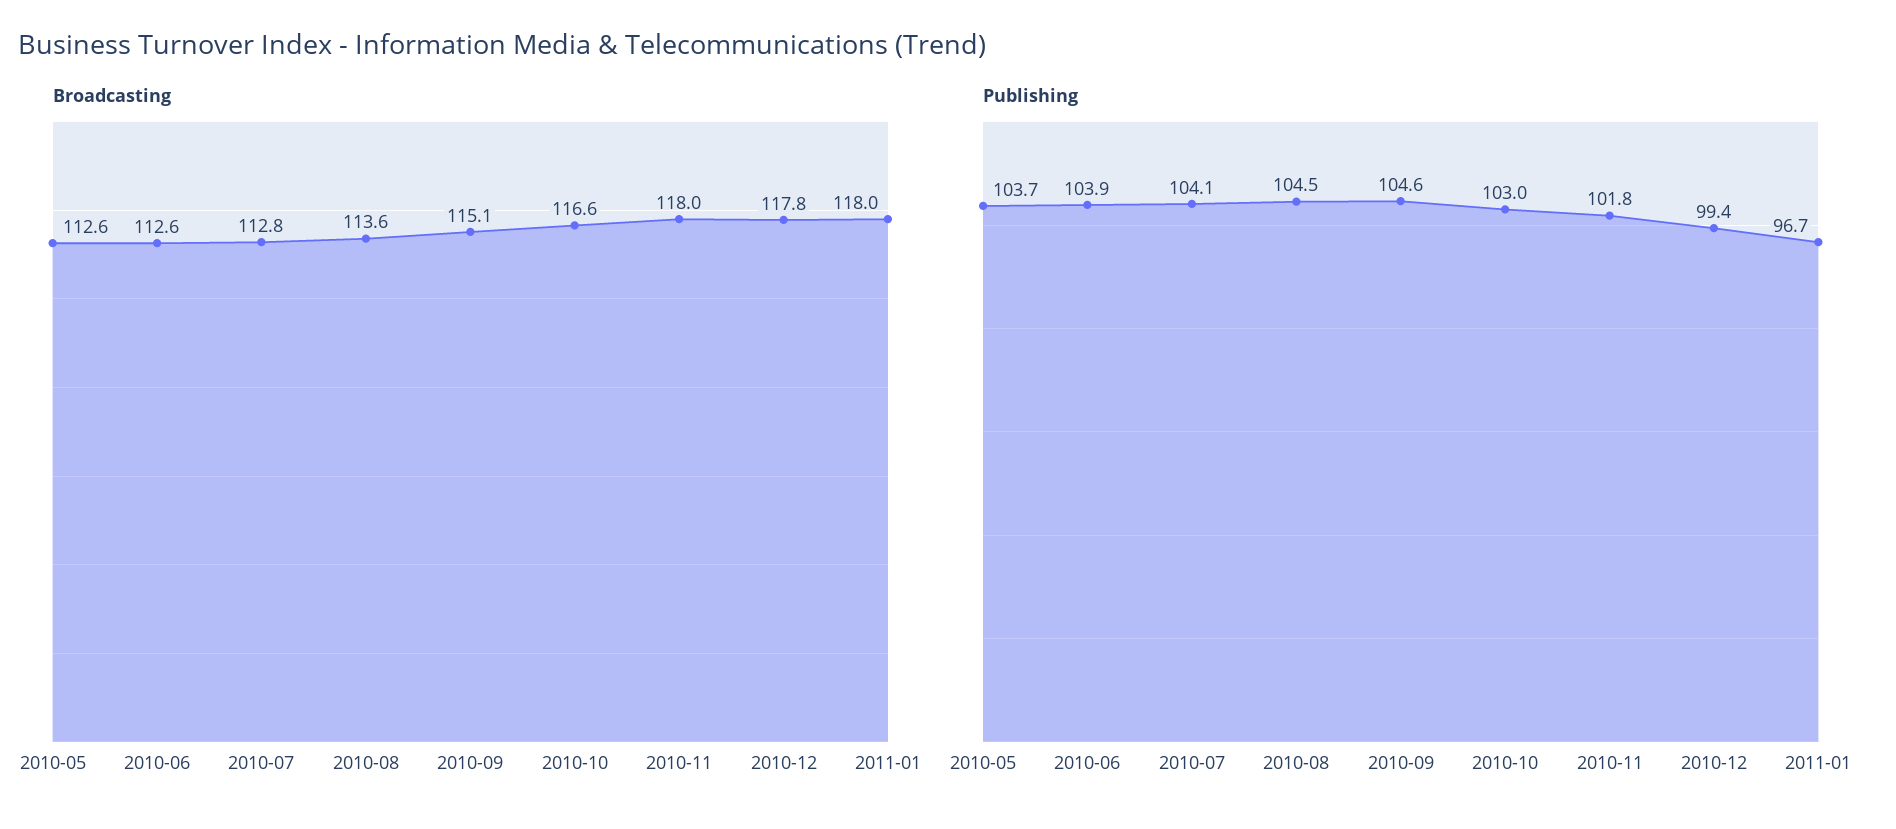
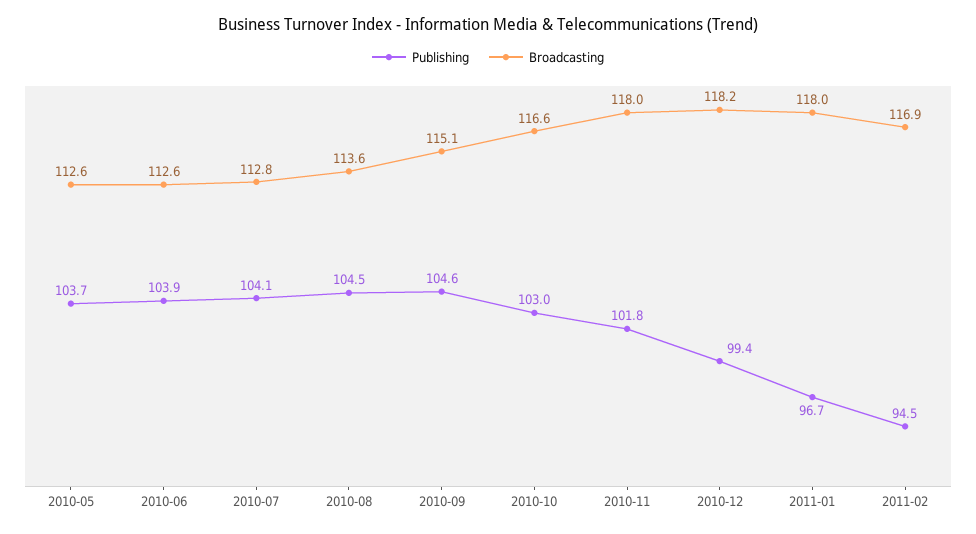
Broadcasting, 2010-12: 117.8 -> 118.2
Publishing, 2011-02: none -> 94.5
Broadcasting, 2011-02: none -> 116.9

